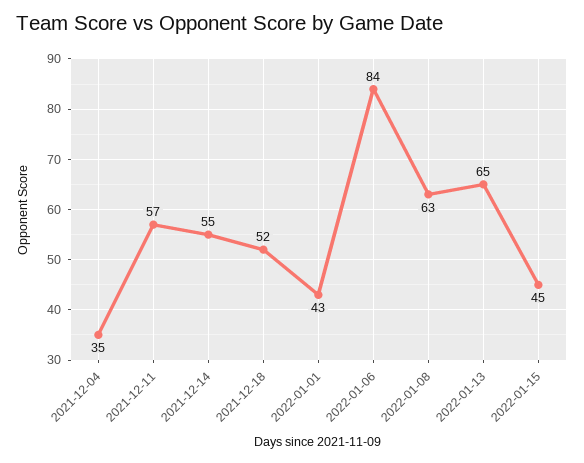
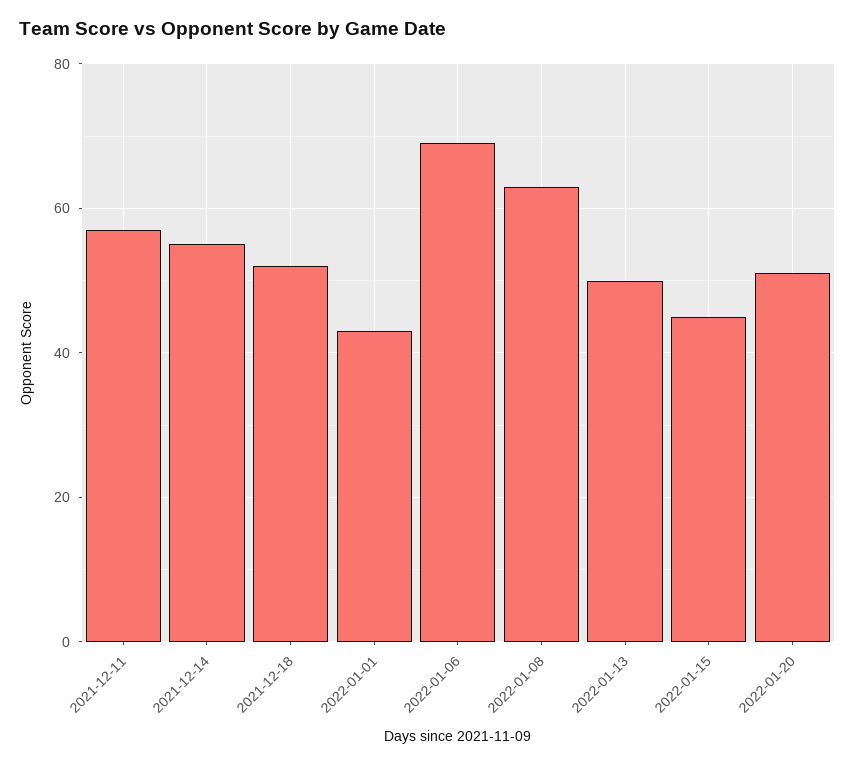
2021-12-04: 35 -> none
2022-01-06: 84 -> 70
2022-01-13: 65 -> 50
2022-01-20: none -> 50

